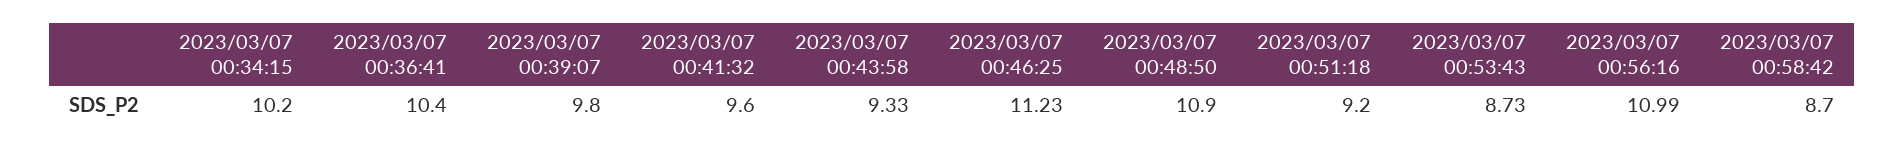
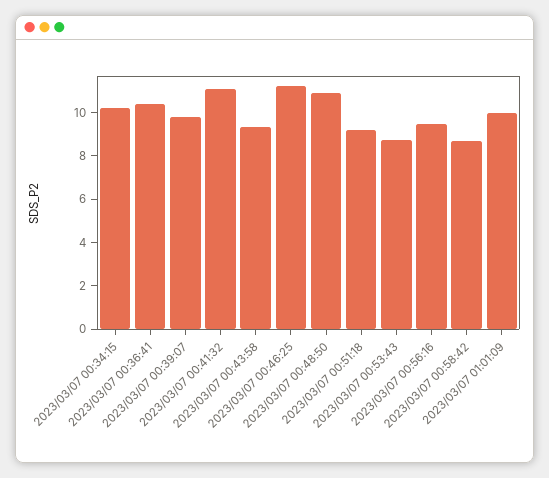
2023/03/07 00:41:32: 9.6 -> 11
2023/03/07 00:56:16: 10.99 -> 9.5
2023/03/07 01:01:09: none -> 10

